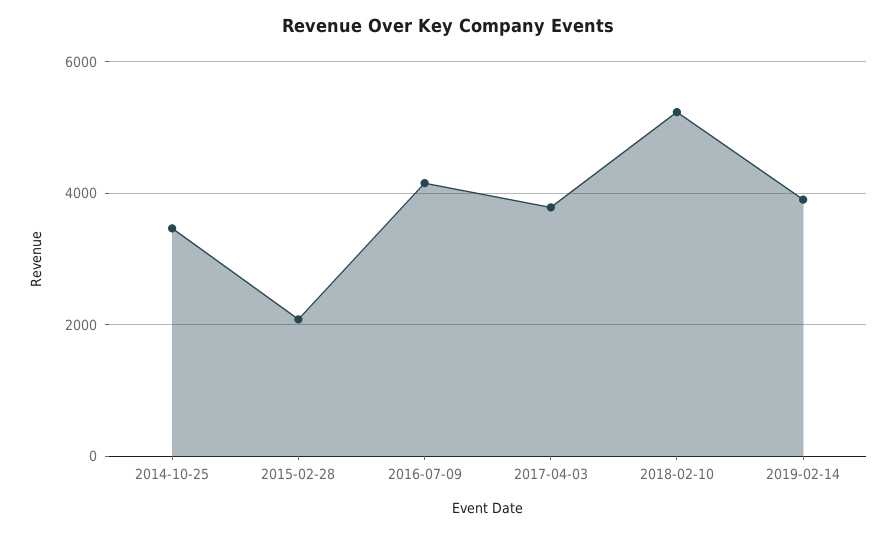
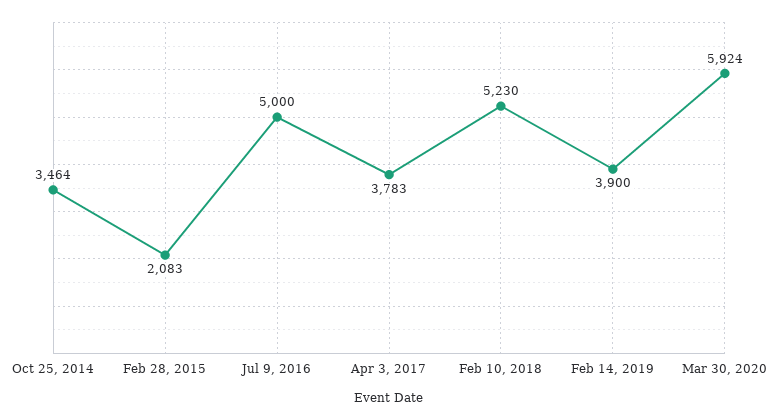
2016-07-09: 4200 -> 5000
Mar 30, 2020: none -> 5924

